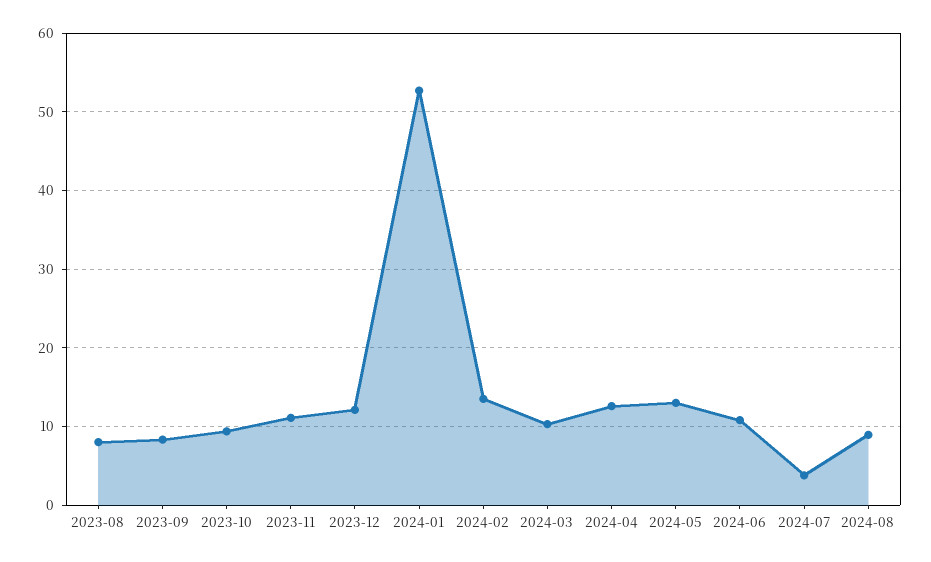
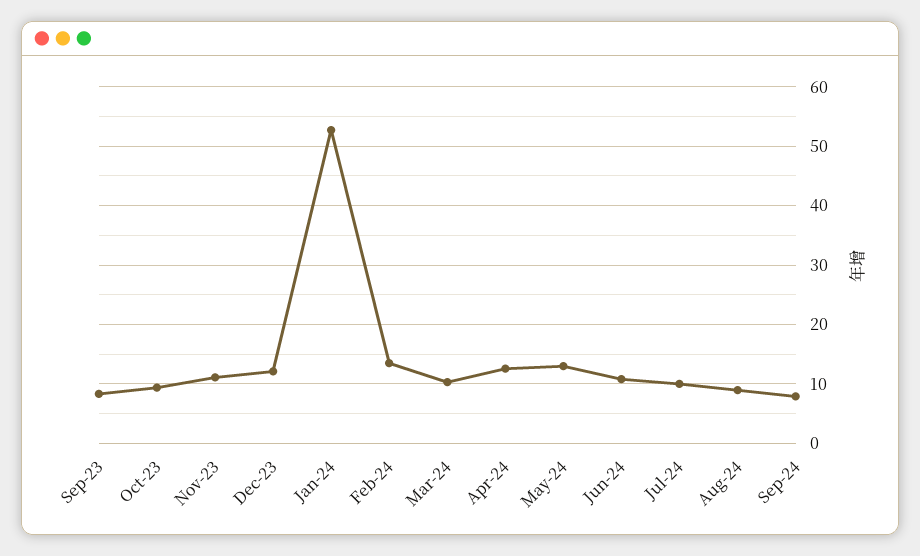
2023-08: 8 -> none
2024-07: 4 -> 10
Sep-24: none -> 8

